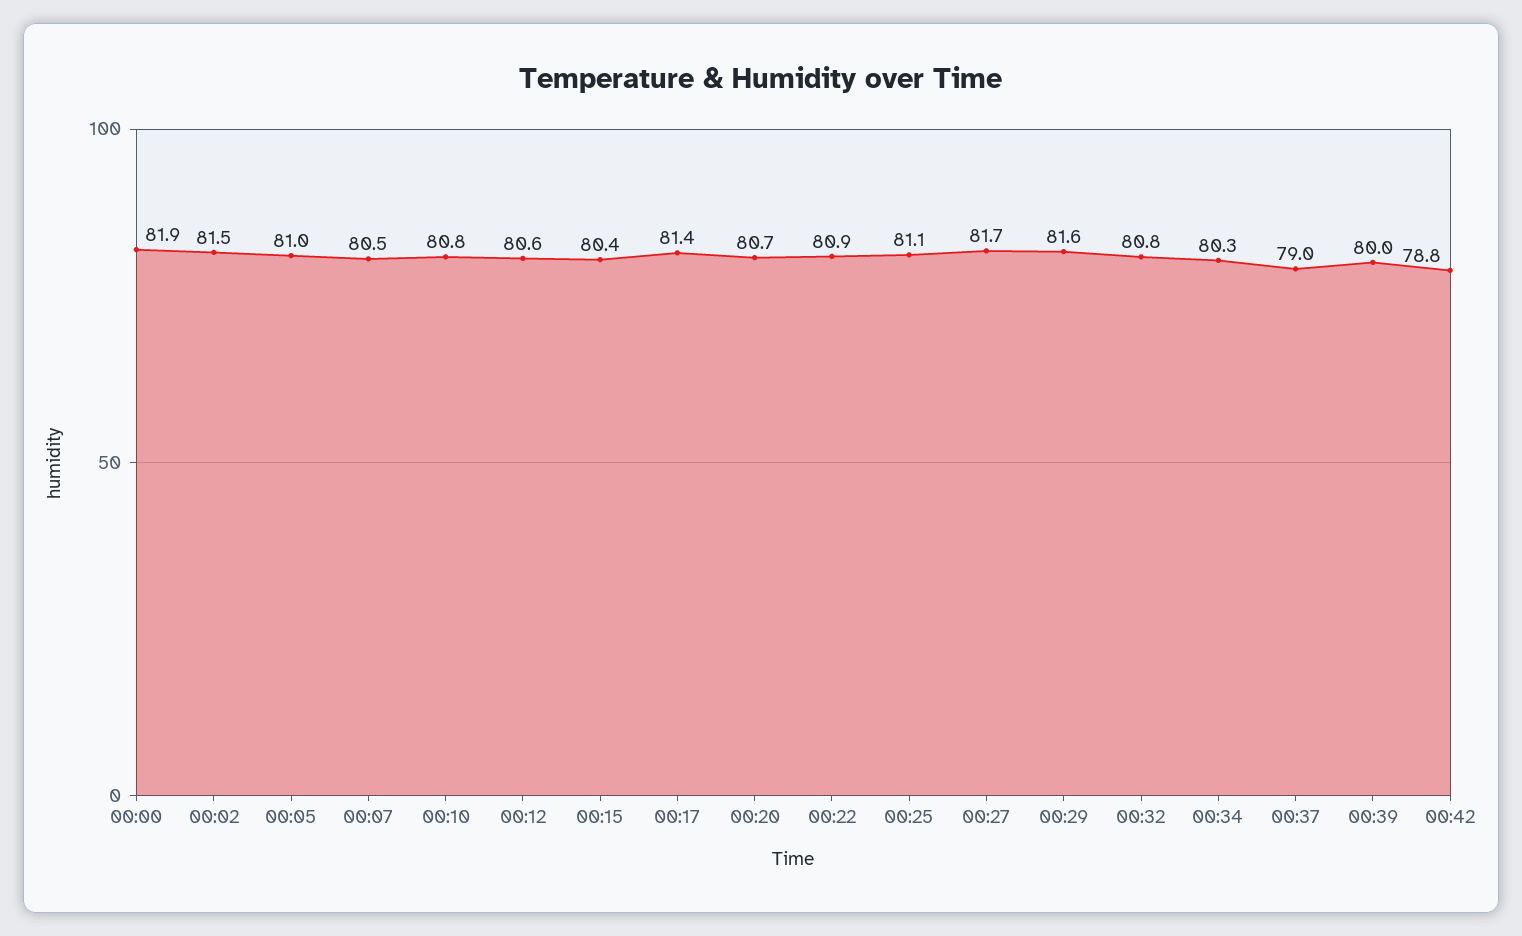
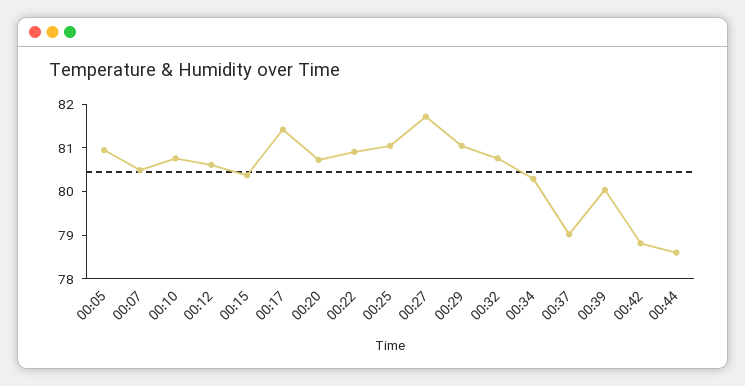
00:00: 81.9 -> none
00:02: 81.5 -> none
00:29: 81.6 -> 81
00:44: none -> 78.6

